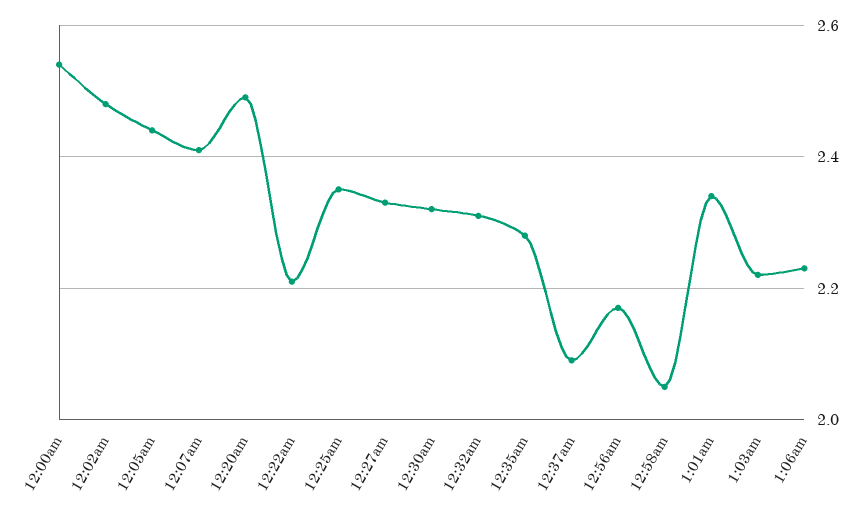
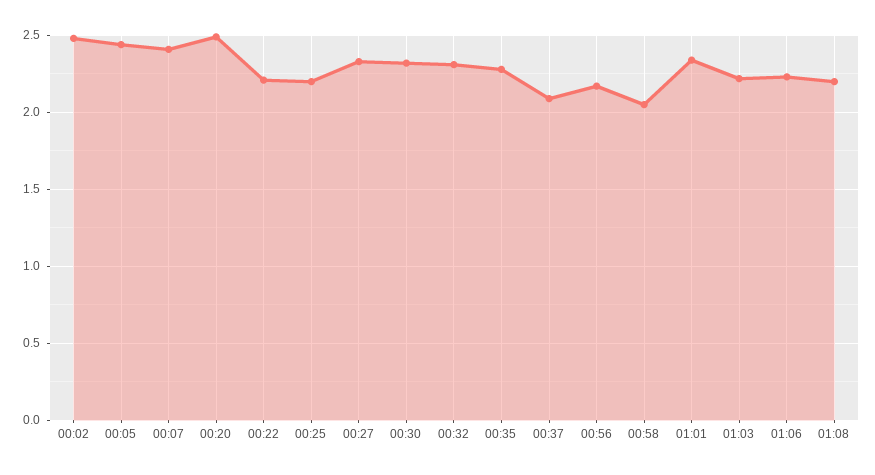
12:00am: 2.55 -> none
12:25am: 2.35 -> 2.2
01:08: none -> 2.2

